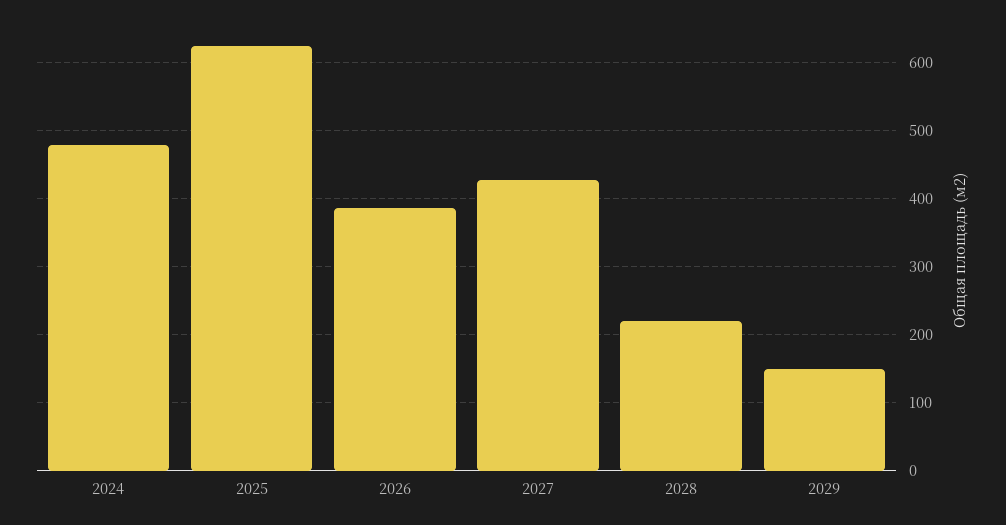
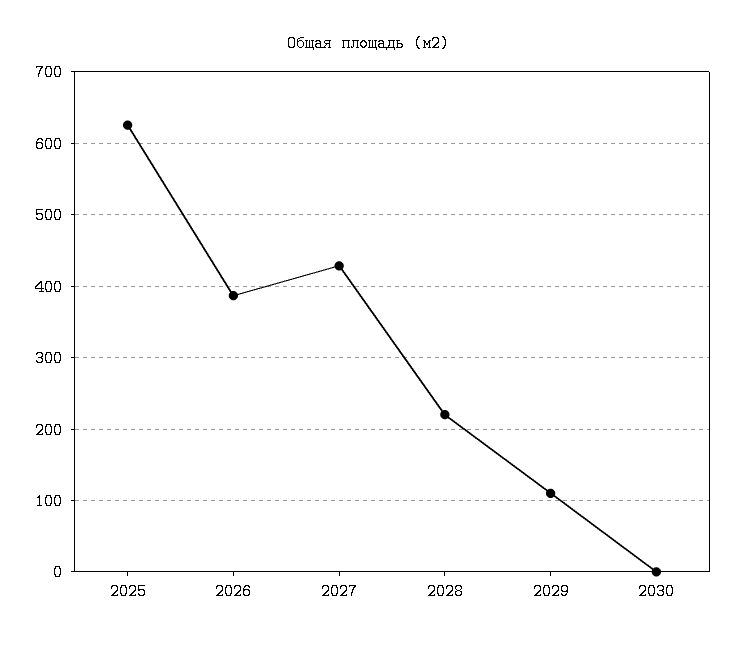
2024: 480 -> none
2029: 150 -> 110
2030: none -> 0

